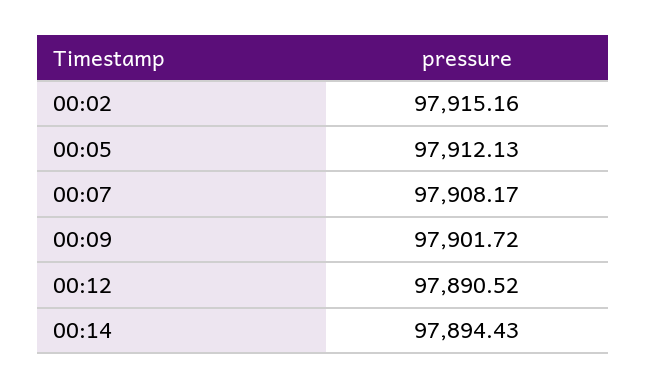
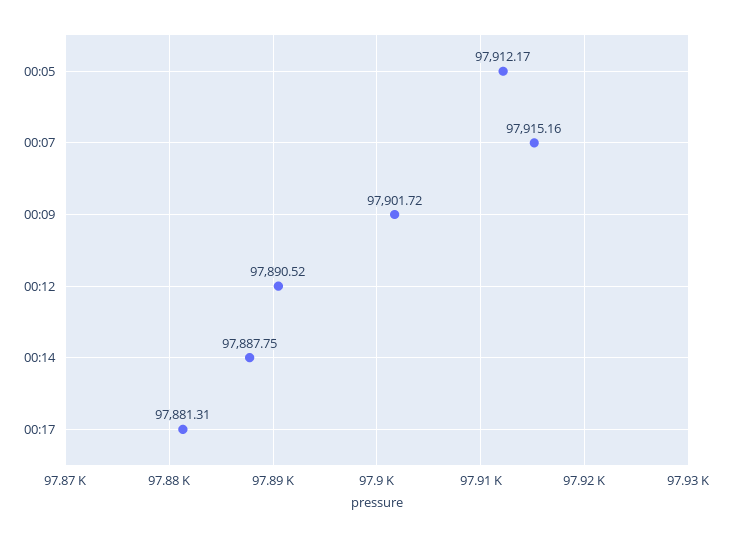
00:02: 97915.16 -> none
00:05: 97912.13 -> 97912.17
00:07: 97908.17 -> 97915.16
00:14: 97894.43 -> 97887.75
00:17: none -> 97881.31

